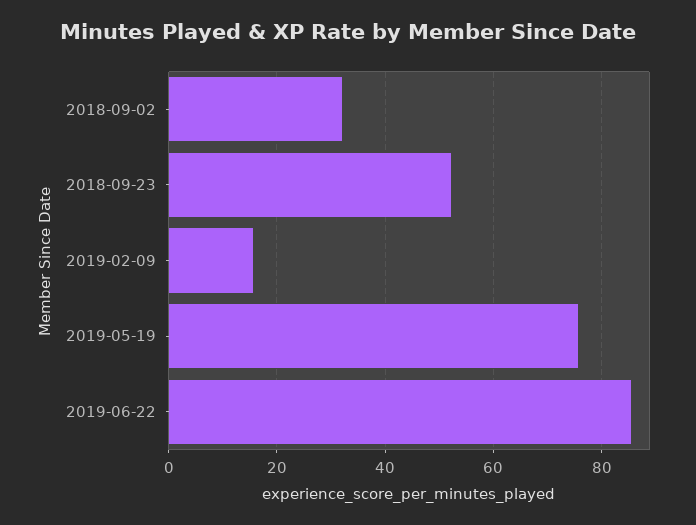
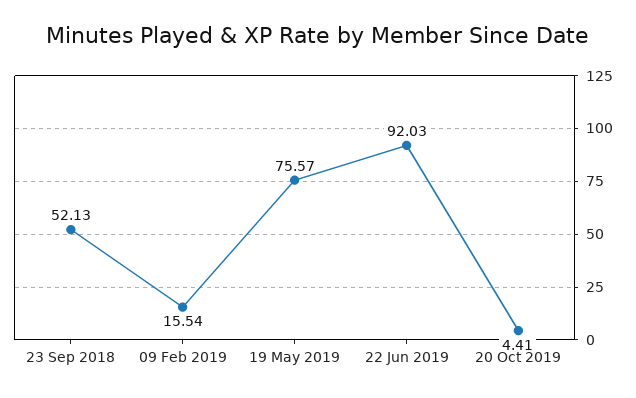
2018-09-02: 32 -> none
2019-06-22: 86 -> 92.03
20 Oct 2019: none -> 4.41

